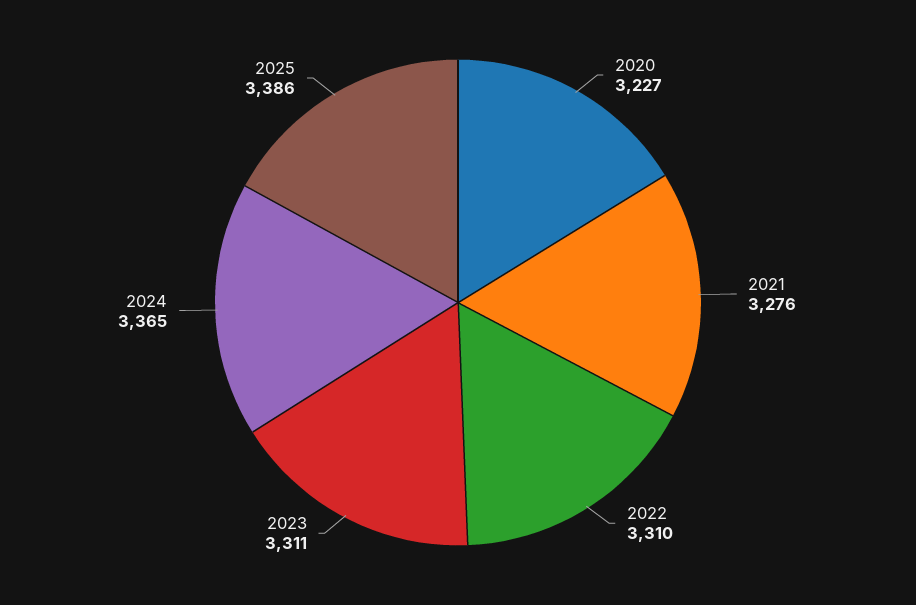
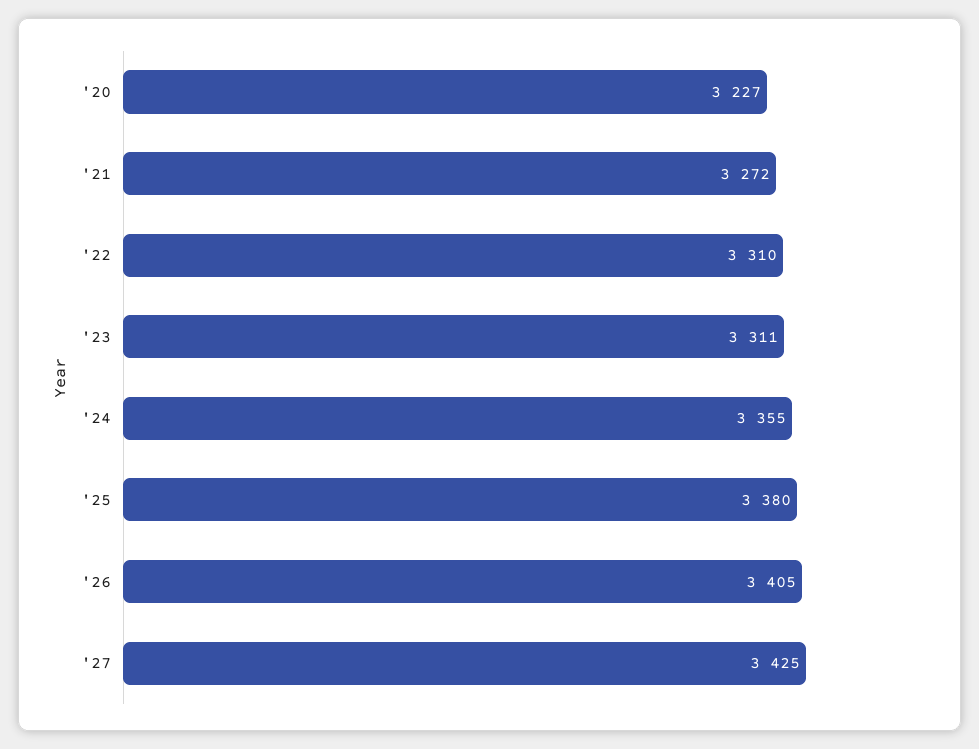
2021: 3276 -> 3272
2024: 3365 -> 3355
2025: 3386 -> 3380
'26: none -> 3405
'27: none -> 3425

